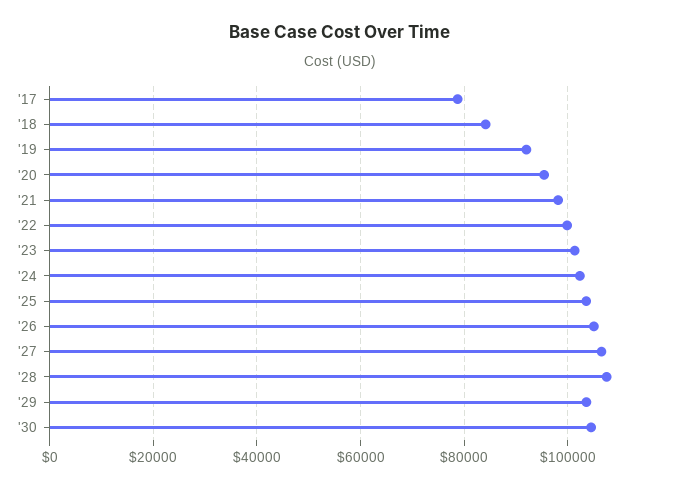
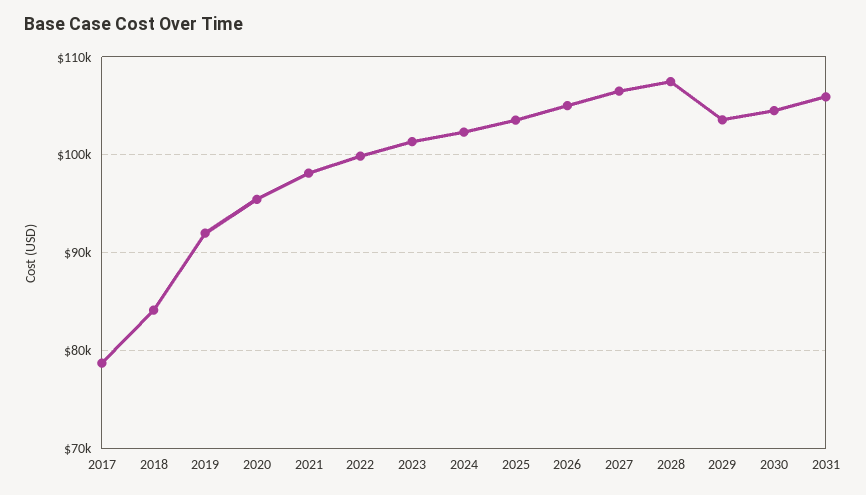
2031: none -> 106000

